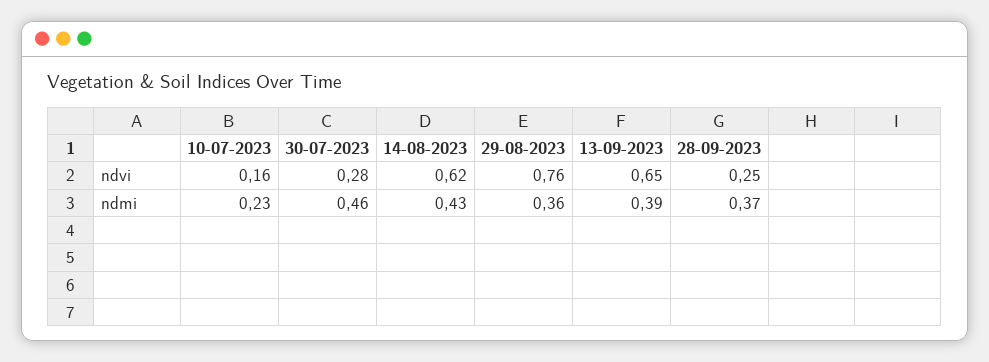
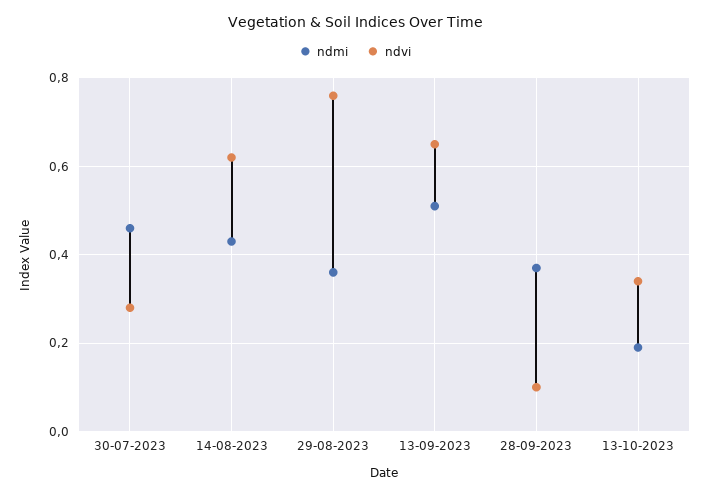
ndvi, 10-07-2023: 0.16 -> none
ndvi, 28-09-2023: 0.25 -> 0.1
ndmi, 10-07-2023: 0.23 -> none
ndmi, 13-09-2023: 0.39 -> 0.5
ndmi, 13-10-2023: none -> 0.2
ndvi, 13-10-2023: none -> 0.35

